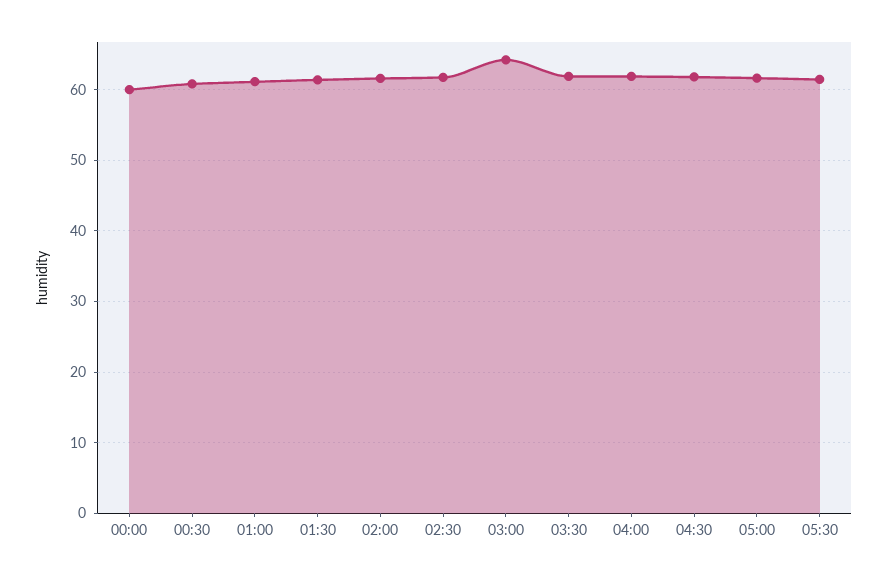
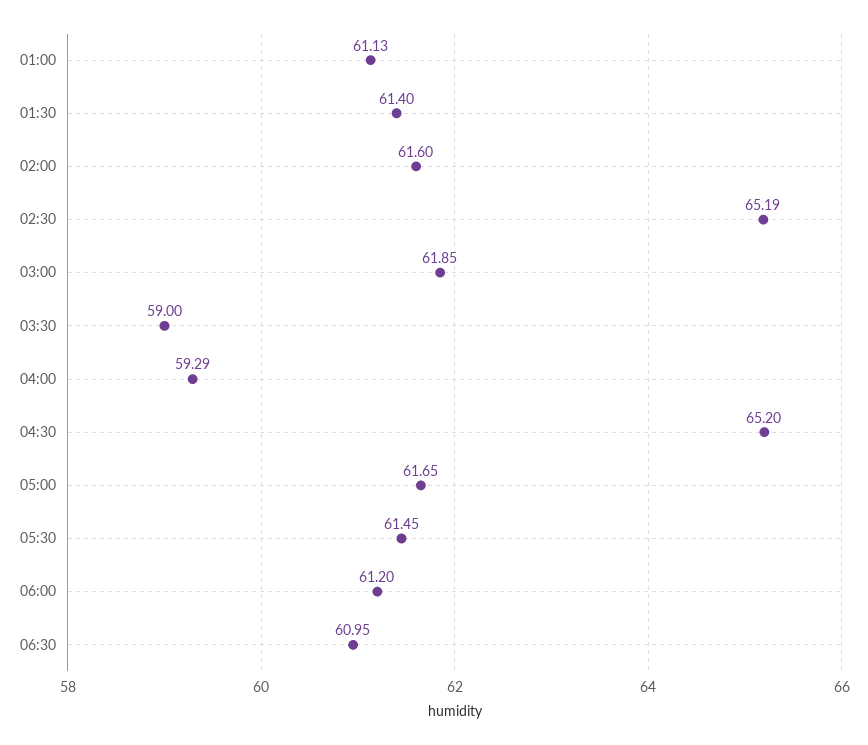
00:00: 60 -> none
00:30: 61 -> none
02:30: 62 -> 65.19
03:00: 64 -> 61.85
03:30: 62 -> 59
04:00: 62 -> 59.29
04:30: 62 -> 65.2
06:00: none -> 61.2
06:30: none -> 60.95

